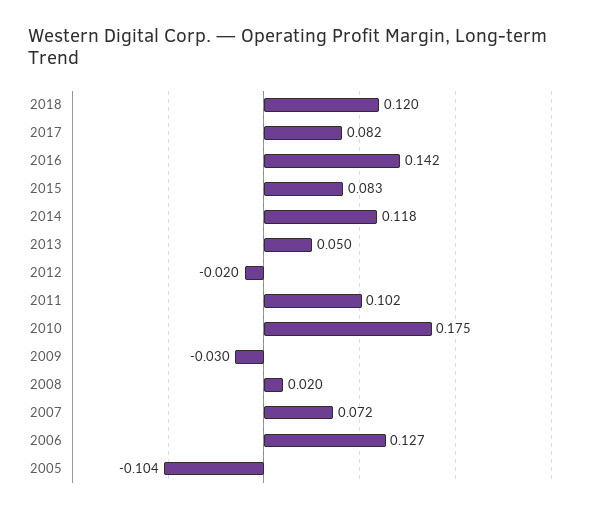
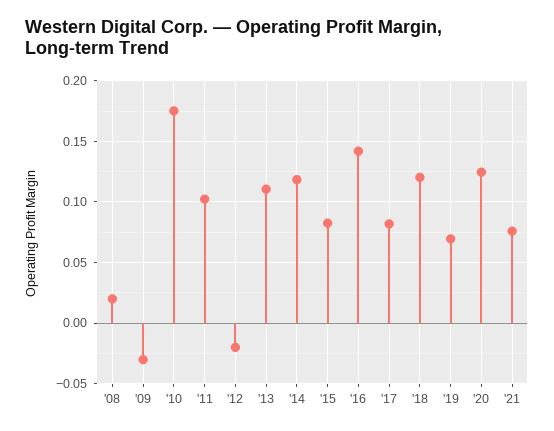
2013: 0.05 -> 0.11
2007: 0.072 -> none
2006: 0.127 -> none
2005: -0.104 -> none
'19: none -> 0.07
'20: none -> 0.125
'21: none -> 0.075

